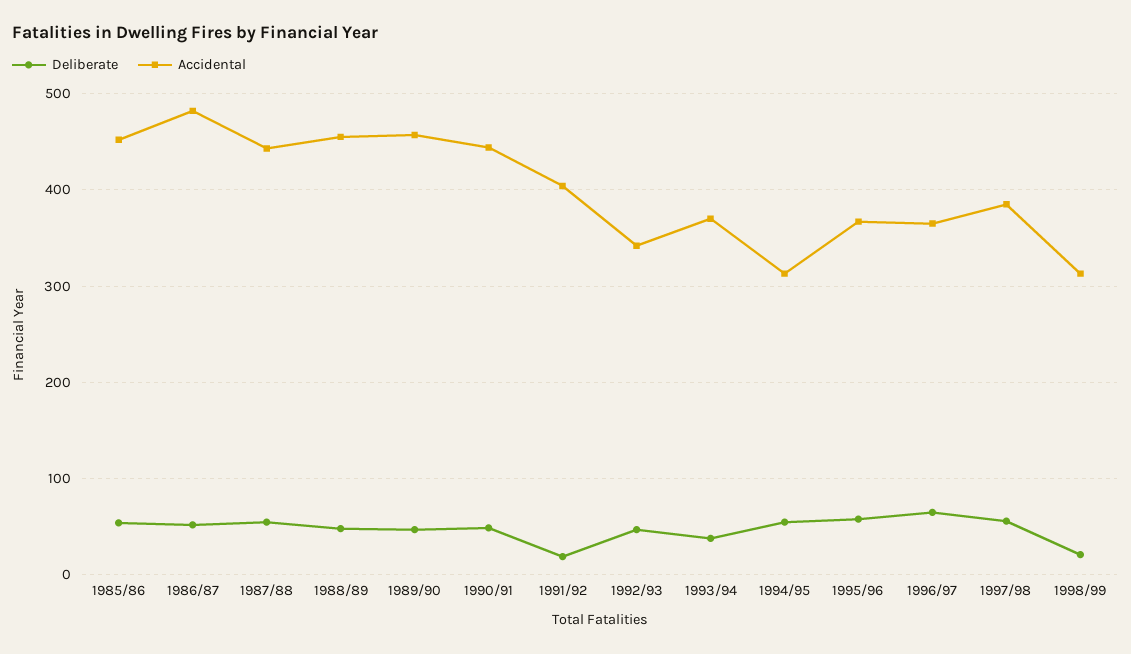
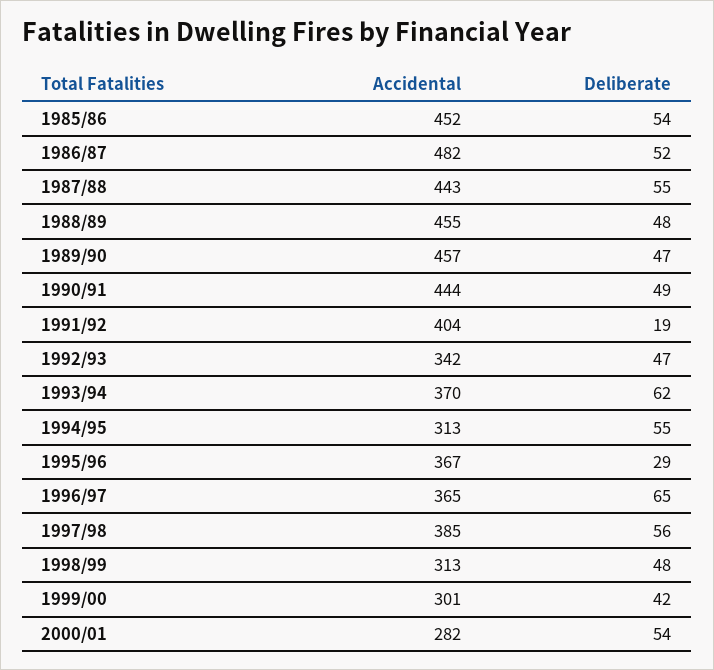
Deliberate, 1993/94: 40 -> 62
Deliberate, 1995/96: 60 -> 29
Deliberate, 1998/99: 20 -> 48
Accidental, 1999/00: none -> 301
Deliberate, 1999/00: none -> 42
Accidental, 2000/01: none -> 282
Deliberate, 2000/01: none -> 54

